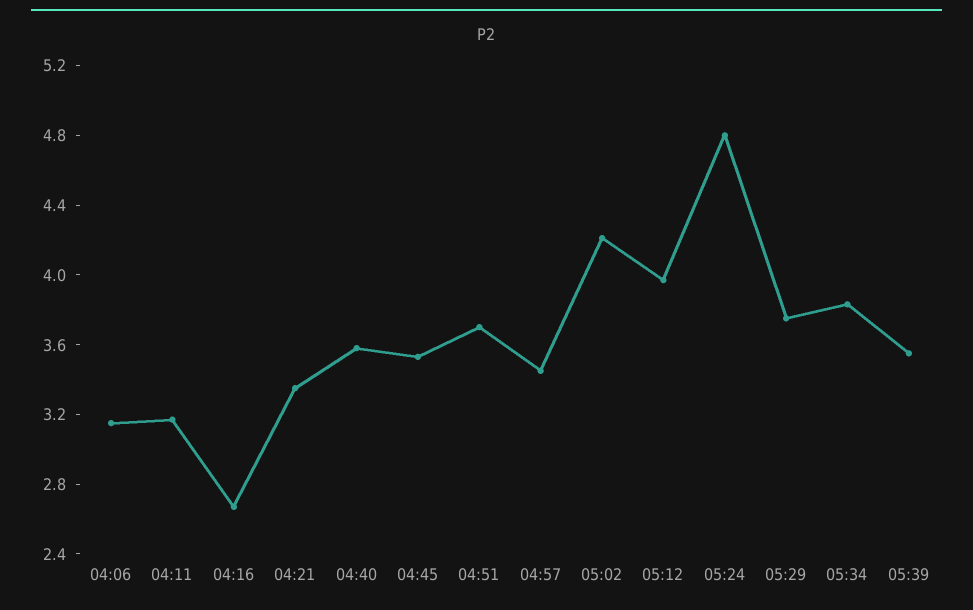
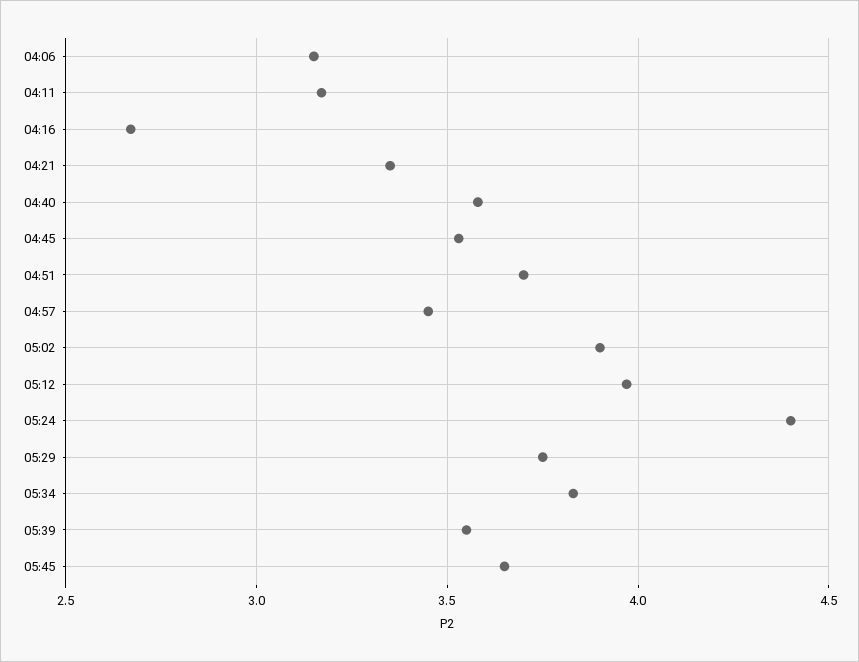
05:02: 4.2 -> 3.9
05:24: 4.8 -> 4.4
05:45: none -> 3.65

